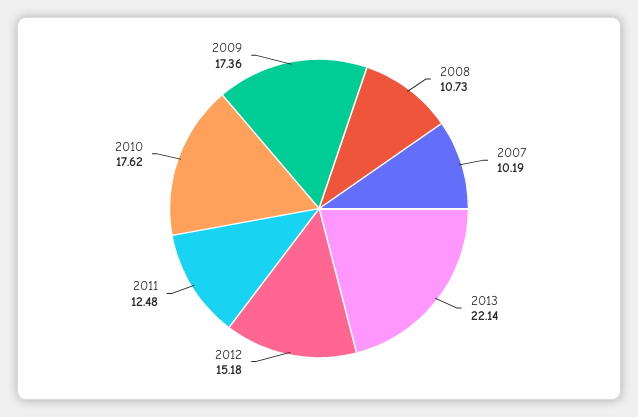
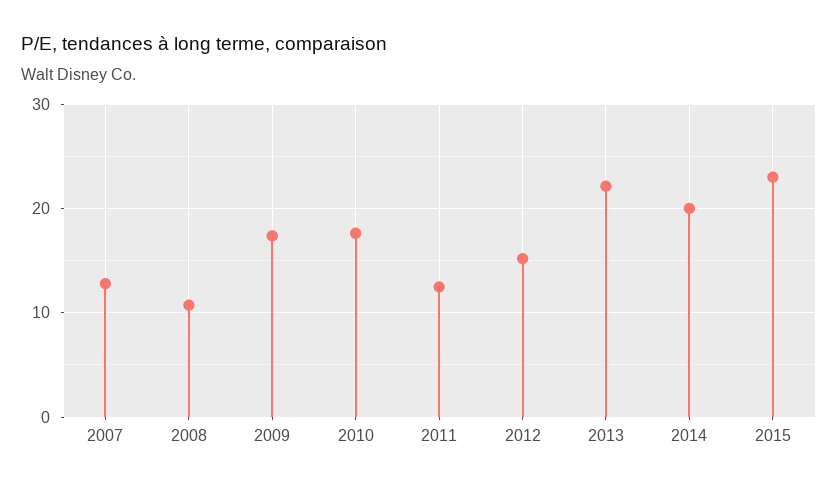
2007: 10.19 -> 13
2014: none -> 20
2015: none -> 23

